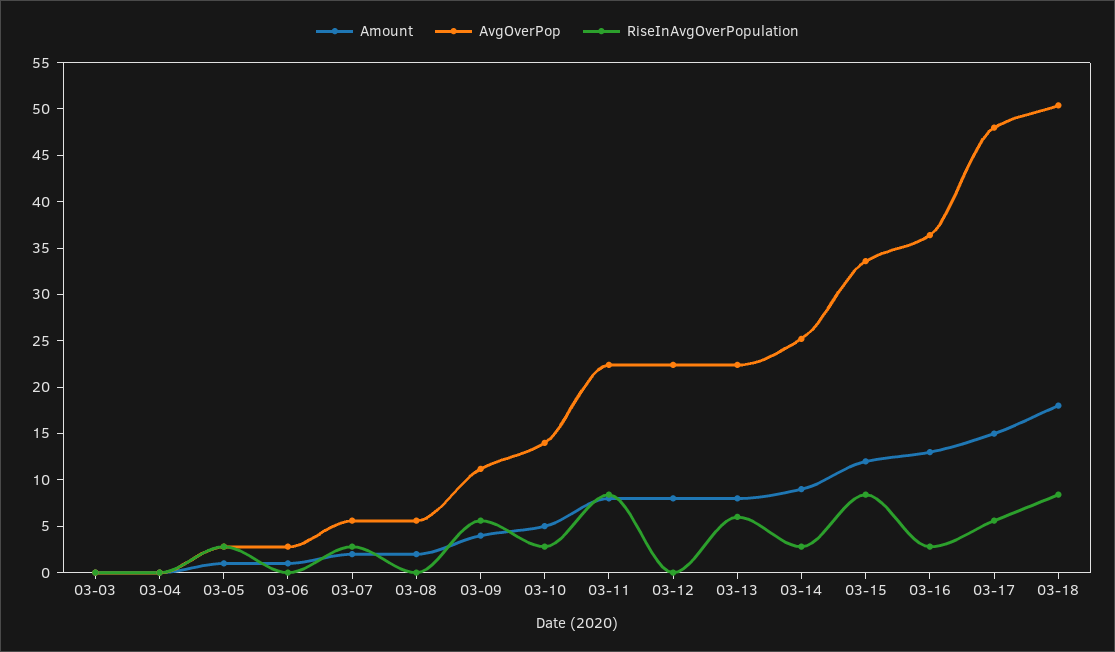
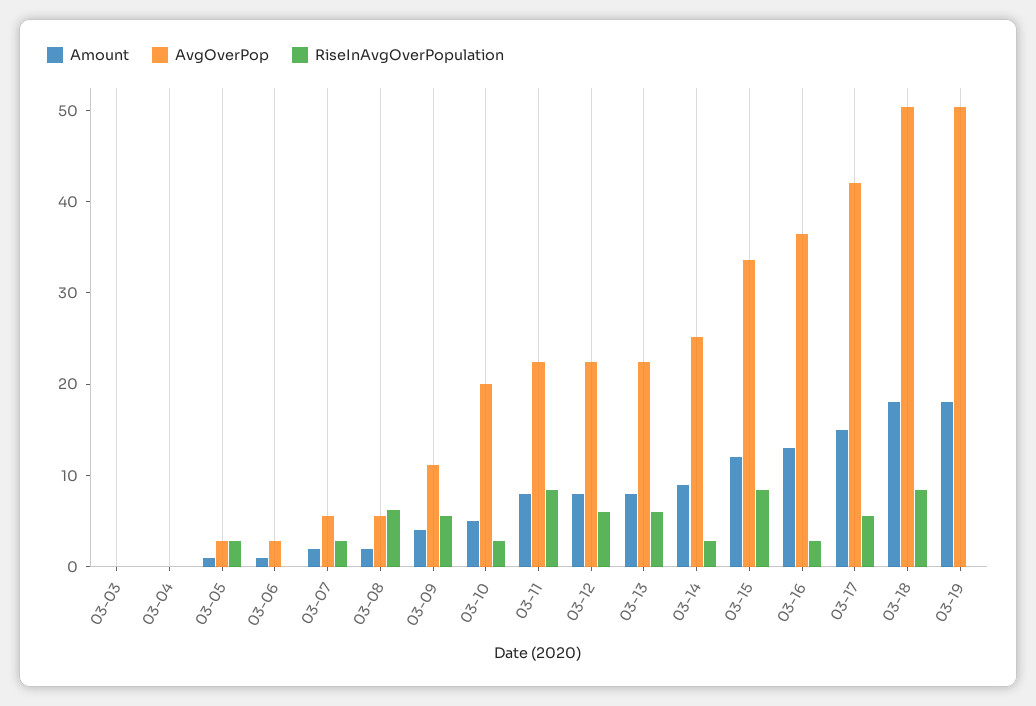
RiseInAvgOverPopulation, 03-08: 0 -> 6
AvgOverPop, 03-10: 14 -> 20
RiseInAvgOverPopulation, 03-12: 0 -> 6
AvgOverPop, 03-17: 48 -> 42
Amount, 03-19: none -> 18
AvgOverPop, 03-19: none -> 50
RiseInAvgOverPopulation, 03-19: none -> 0

